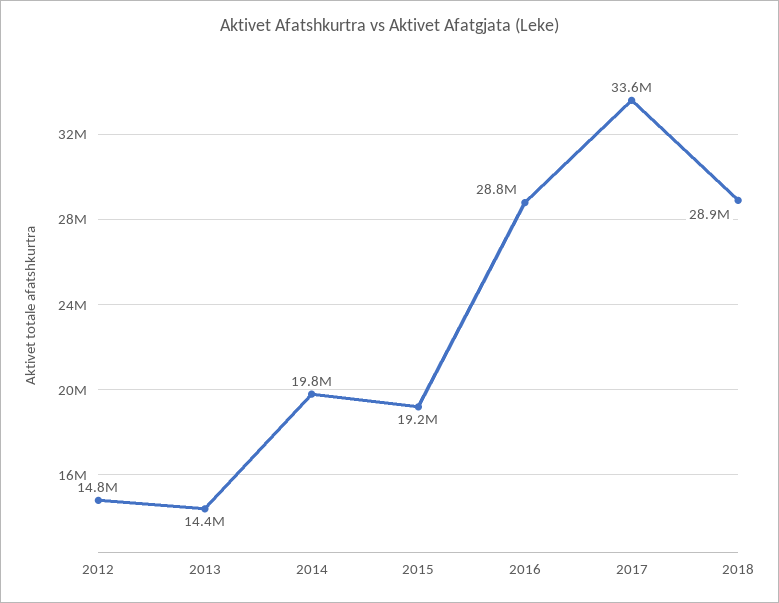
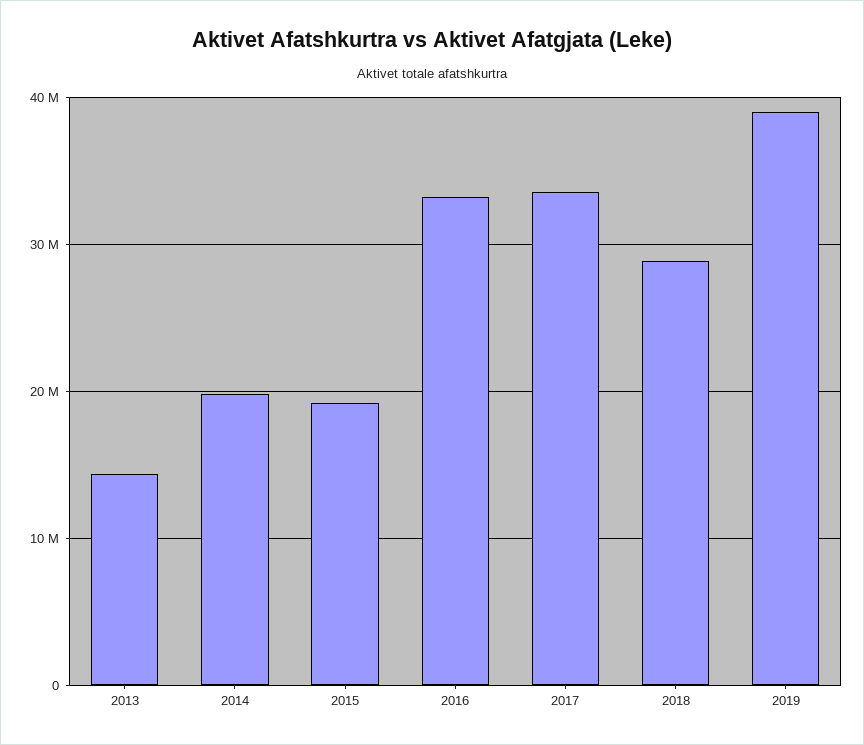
2012: 14800000 -> none
2016: 28800000 -> 33000000
2019: none -> 39000000

